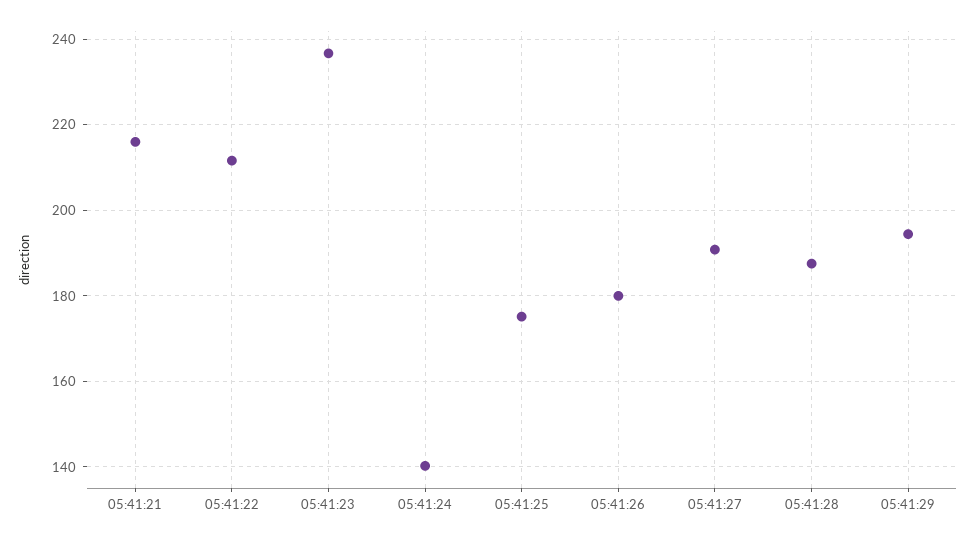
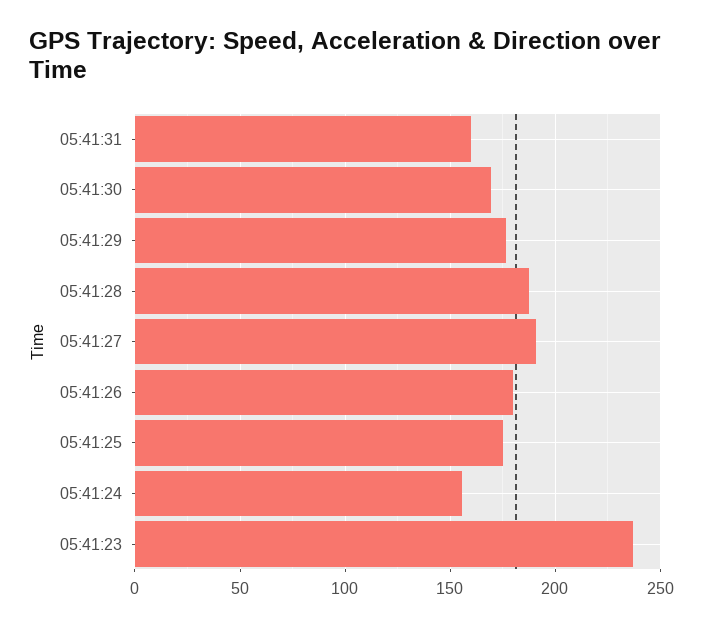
05:41:21: 216 -> none
05:41:22: 212 -> none
05:41:24: 140 -> 155
05:41:29: 194 -> 175
05:41:31: none -> 160
05:41:30: none -> 170

